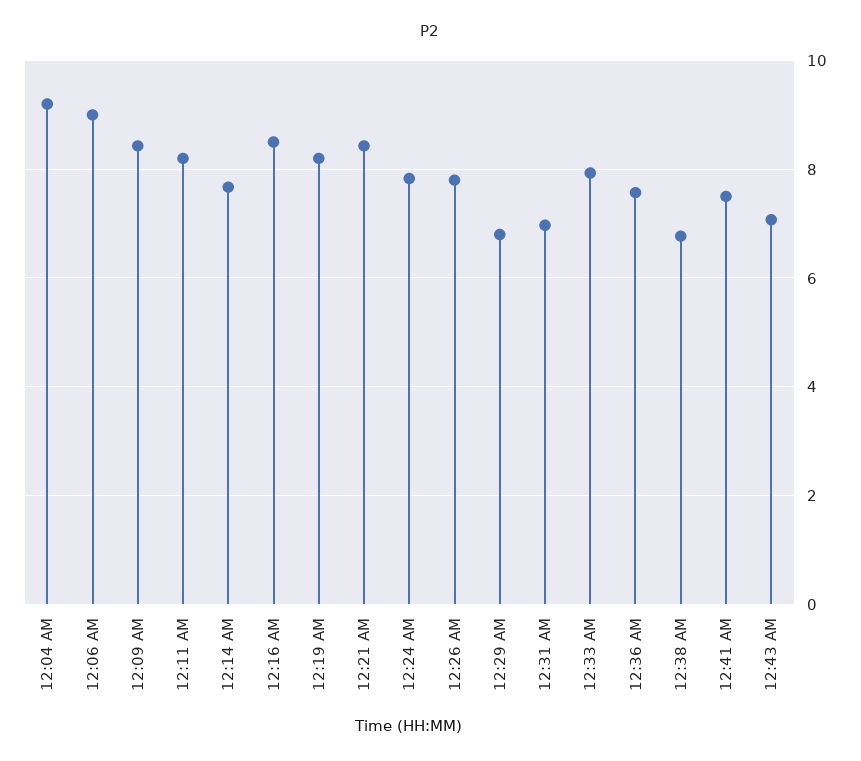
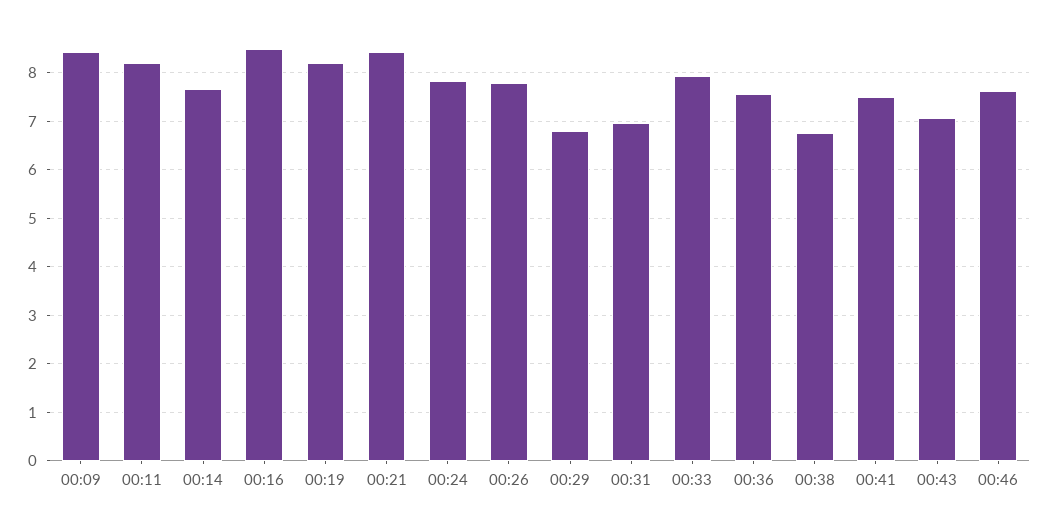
12:04 AM: 9.2 -> none
12:06 AM: 9 -> none
00:46: none -> 7.6

